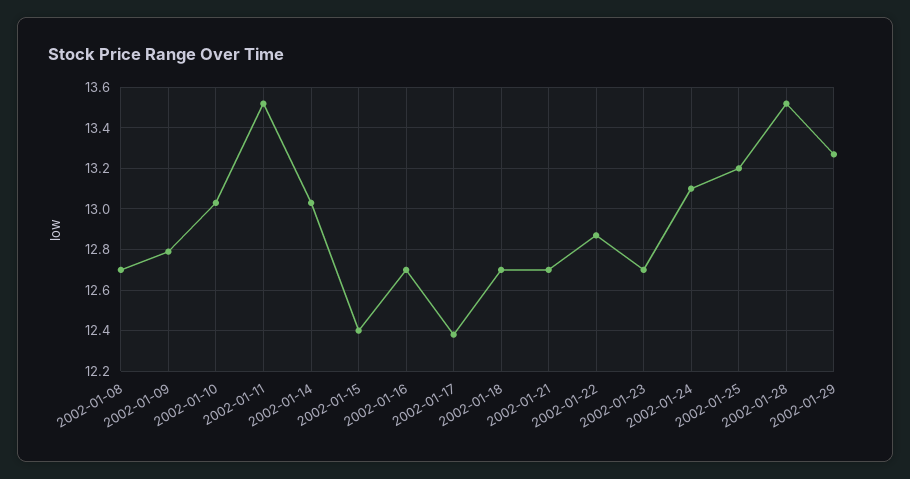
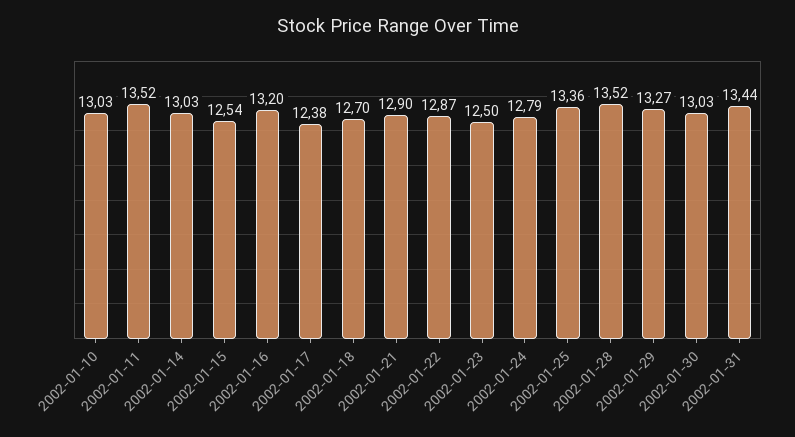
2002-01-08: 12.7 -> none
2002-01-09: 12.8 -> none
2002-01-15: 12.4 -> 12.54
2002-01-16: 12.7 -> 13.2
2002-01-21: 12.7 -> 12.9
2002-01-23: 12.7 -> 12.5
2002-01-24: 13.1 -> 12.79
2002-01-25: 13.2 -> 13.36
2002-01-30: none -> 13.03
2002-01-31: none -> 13.44

